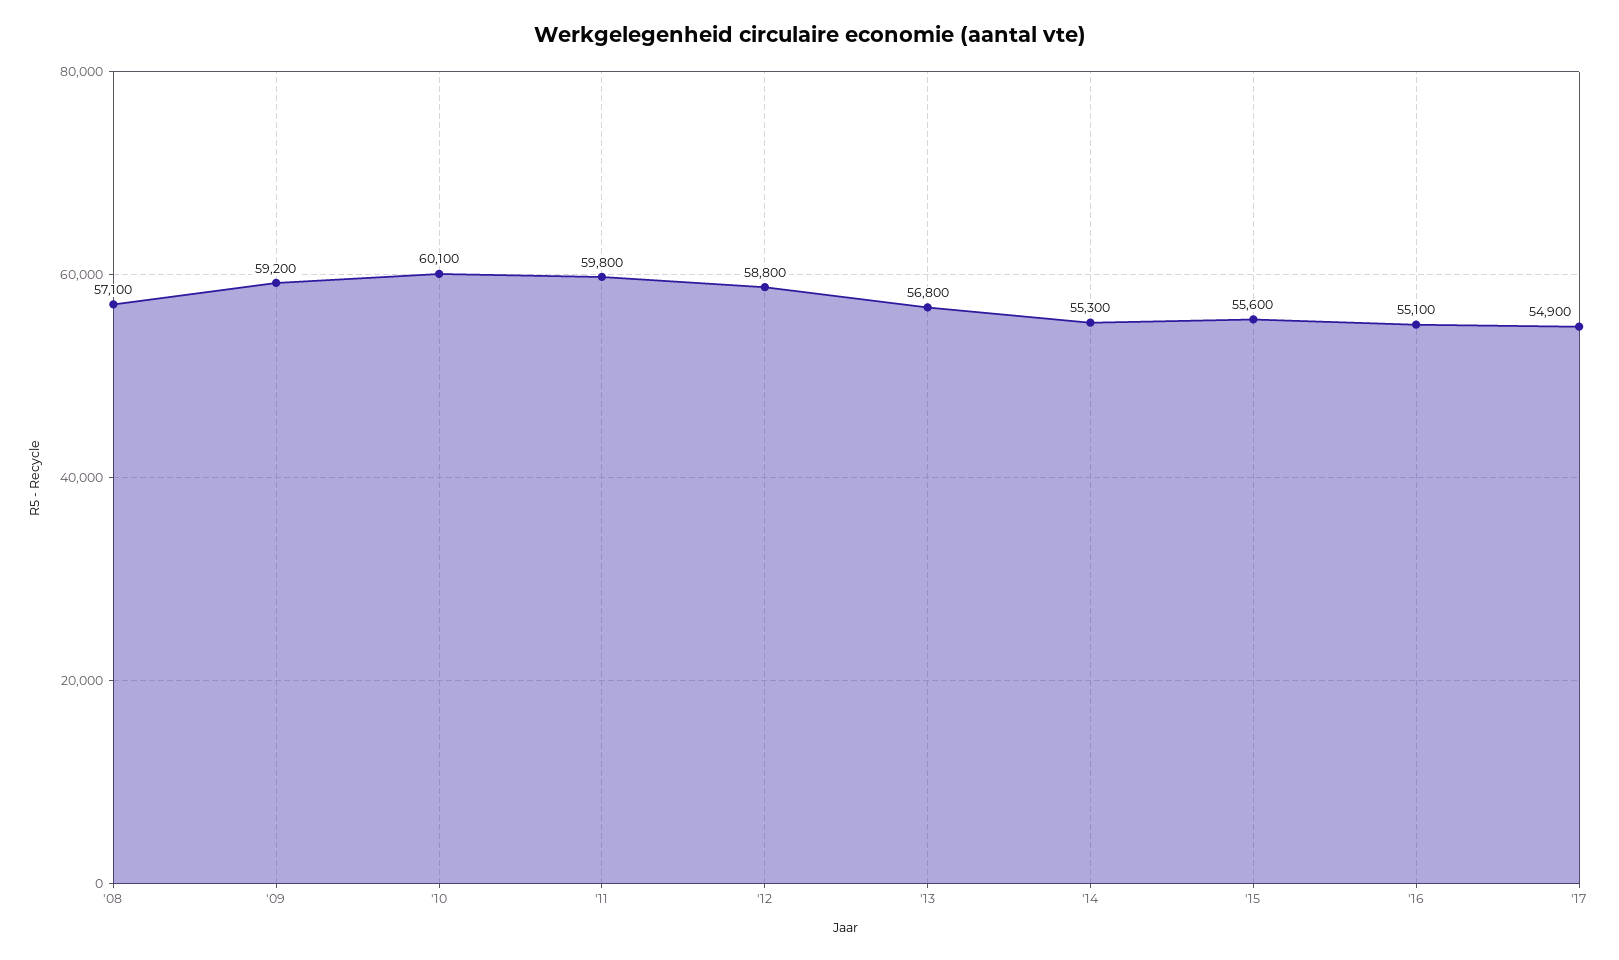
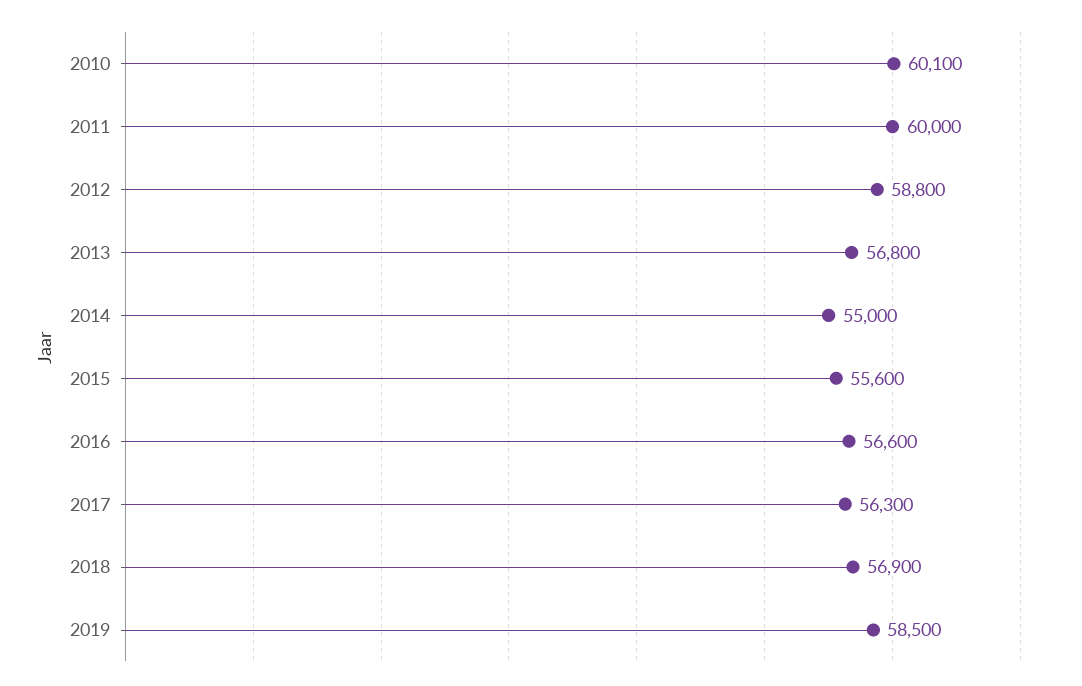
'08: 57100 -> none
'09: 59200 -> none
'11: 59800 -> 60000
'14: 55300 -> 55000
'16: 55100 -> 56600
'17: 54900 -> 56300
2018: none -> 56900
2019: none -> 58500

